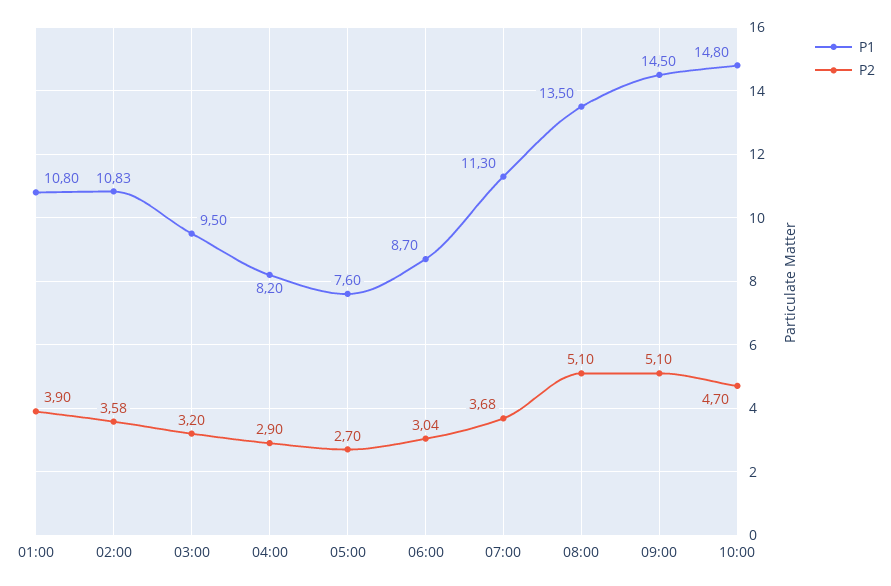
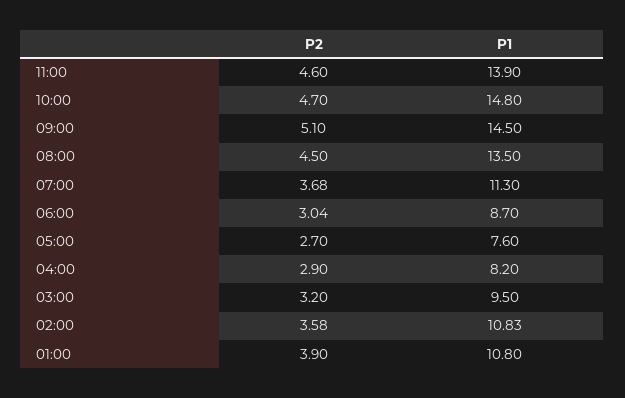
P2, 08:00: 5.1 -> 4.5
P2, 11:00: none -> 4.6
P1, 11:00: none -> 13.9

